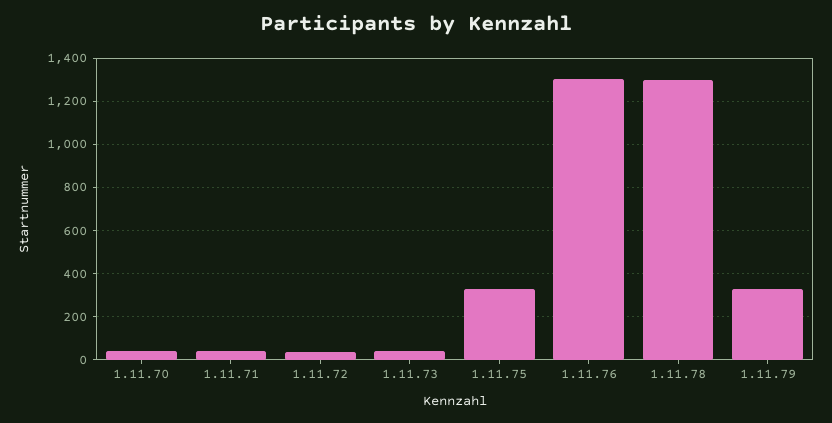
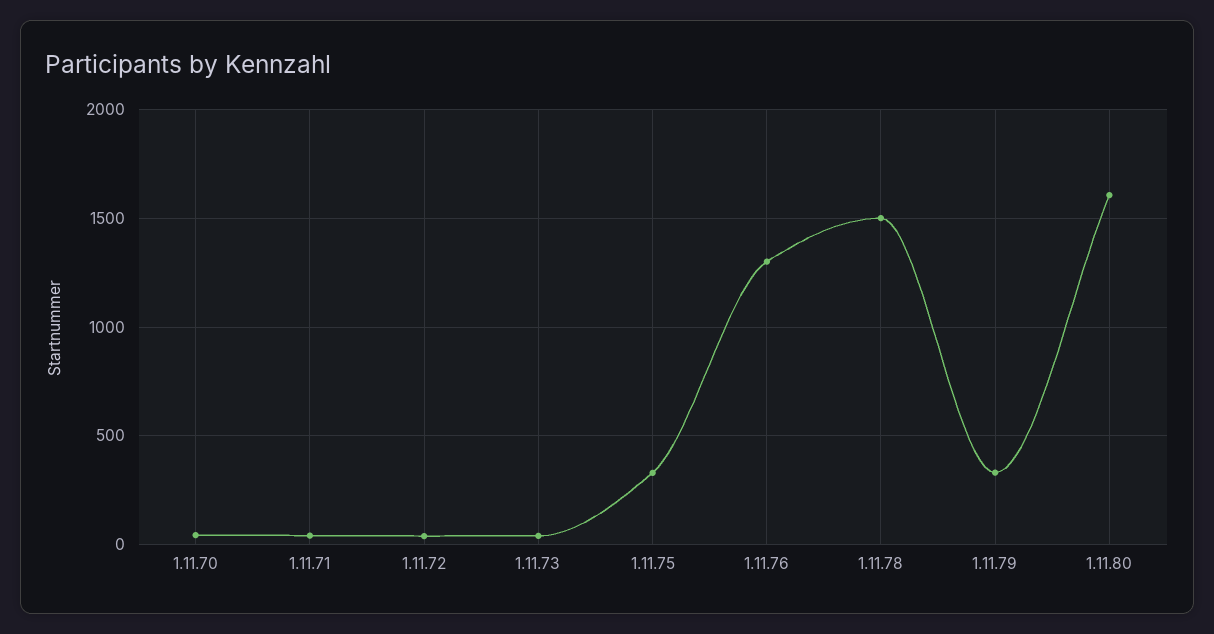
1.11.78: 1300 -> 1500
1.11.80: none -> 1600

